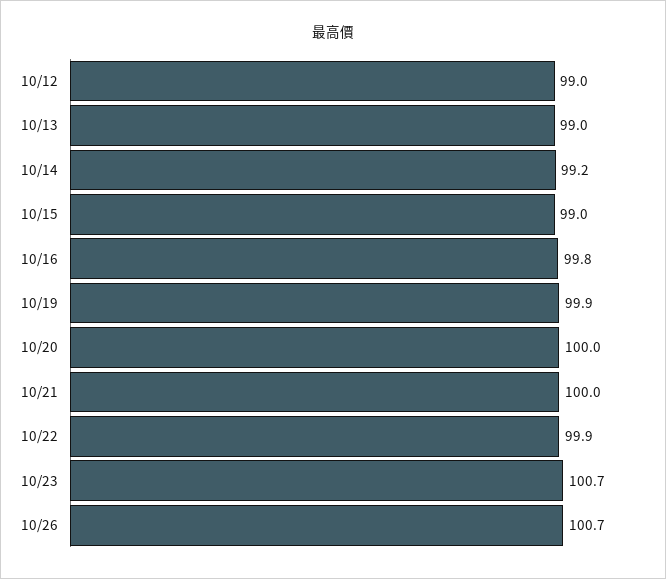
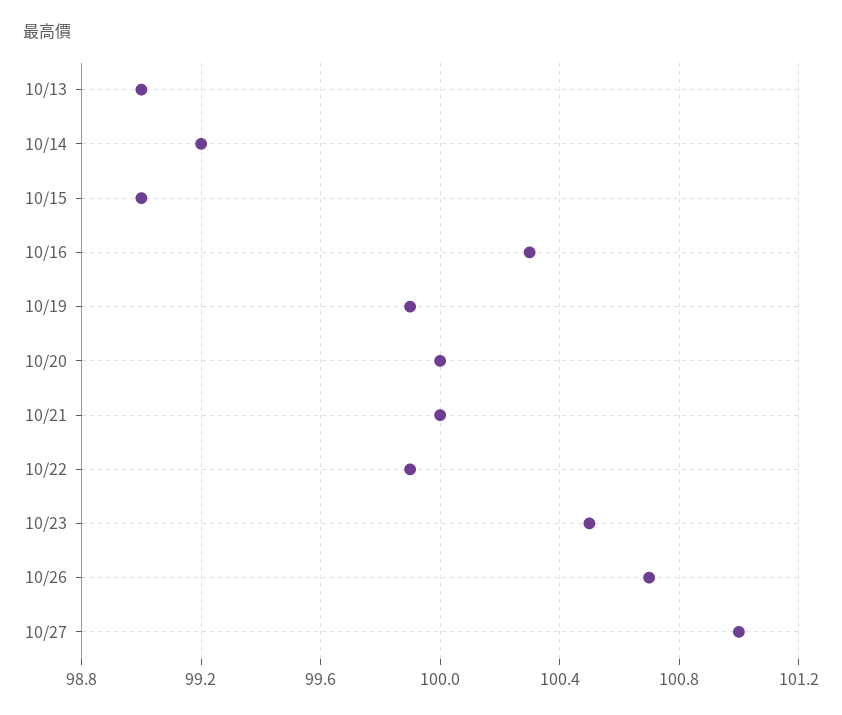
10/12: 99 -> none
10/16: 99.8 -> 100.3
10/23: 100.7 -> 100.5
10/27: none -> 101

